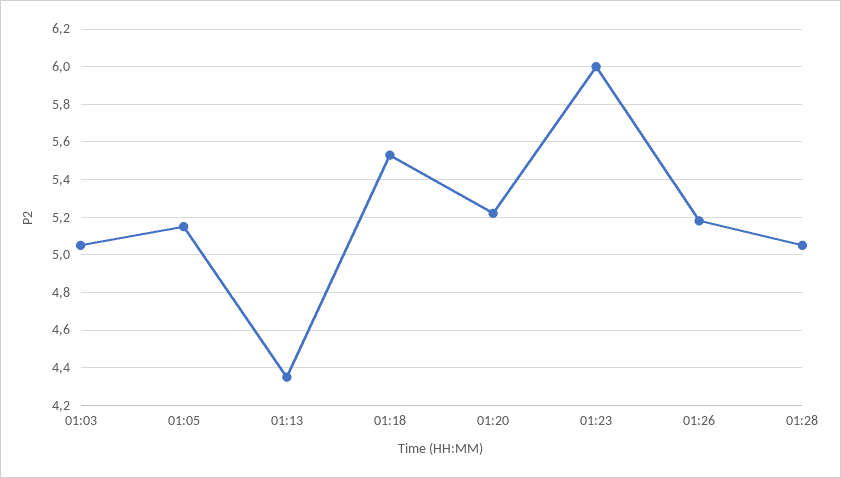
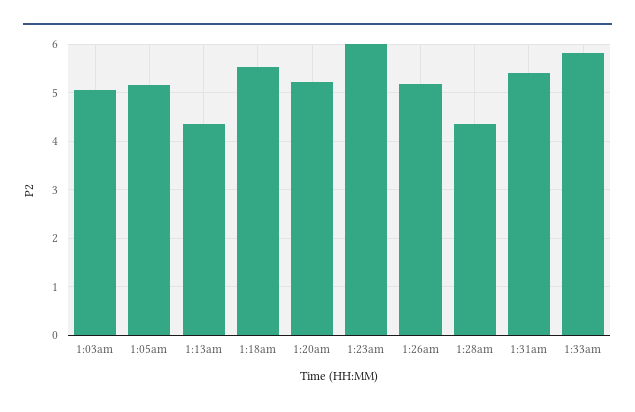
01:28: 5.05 -> 4.4
1:31am: none -> 5.4
1:33am: none -> 5.8

